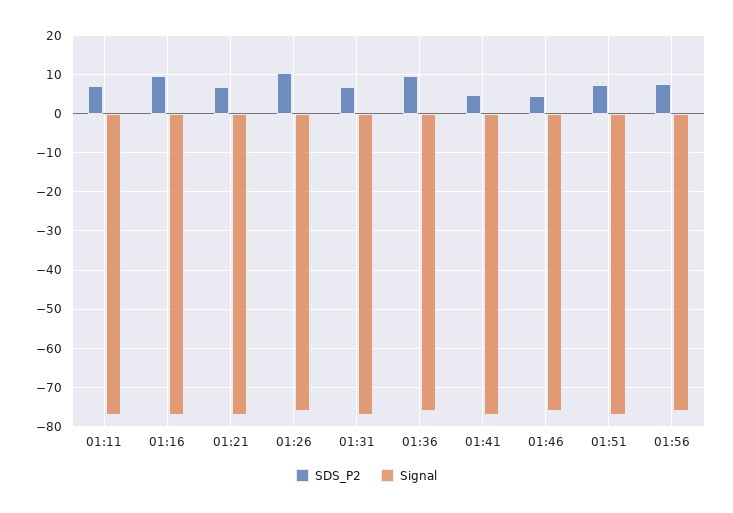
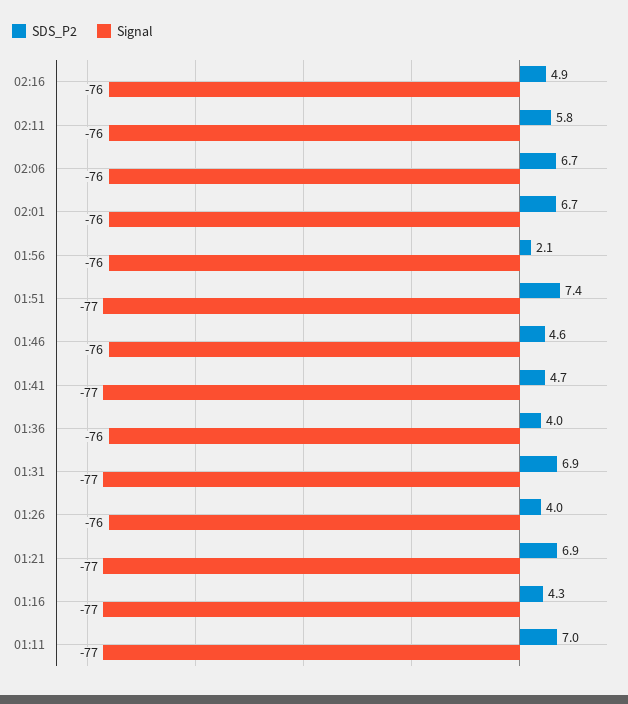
SDS_P2, 01:16: 10 -> 4.3
SDS_P2, 01:26: 10 -> 4
SDS_P2, 01:36: 10 -> 4
SDS_P2, 01:56: 8 -> 2.1
SDS_P2, 02:16: none -> 4.9
Signal, 02:16: none -> -76
SDS_P2, 02:11: none -> 5.8
Signal, 02:11: none -> -76
SDS_P2, 02:06: none -> 6.7
Signal, 02:06: none -> -76
SDS_P2, 02:01: none -> 6.7
Signal, 02:01: none -> -76

